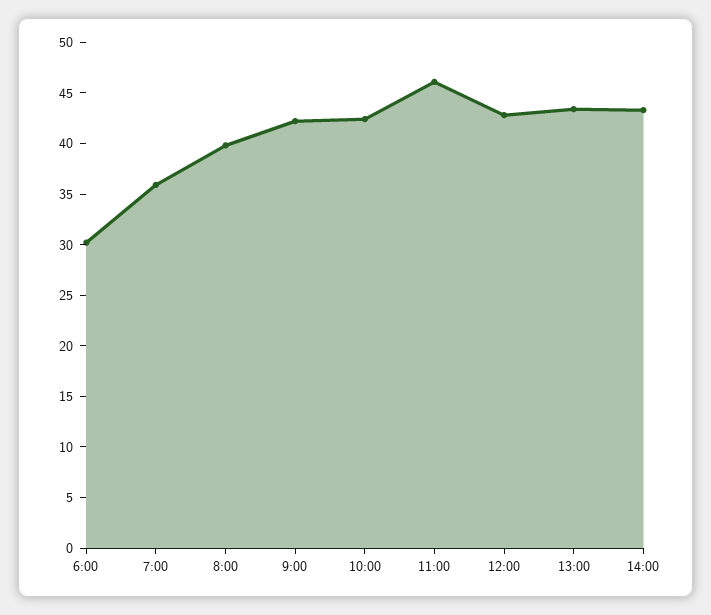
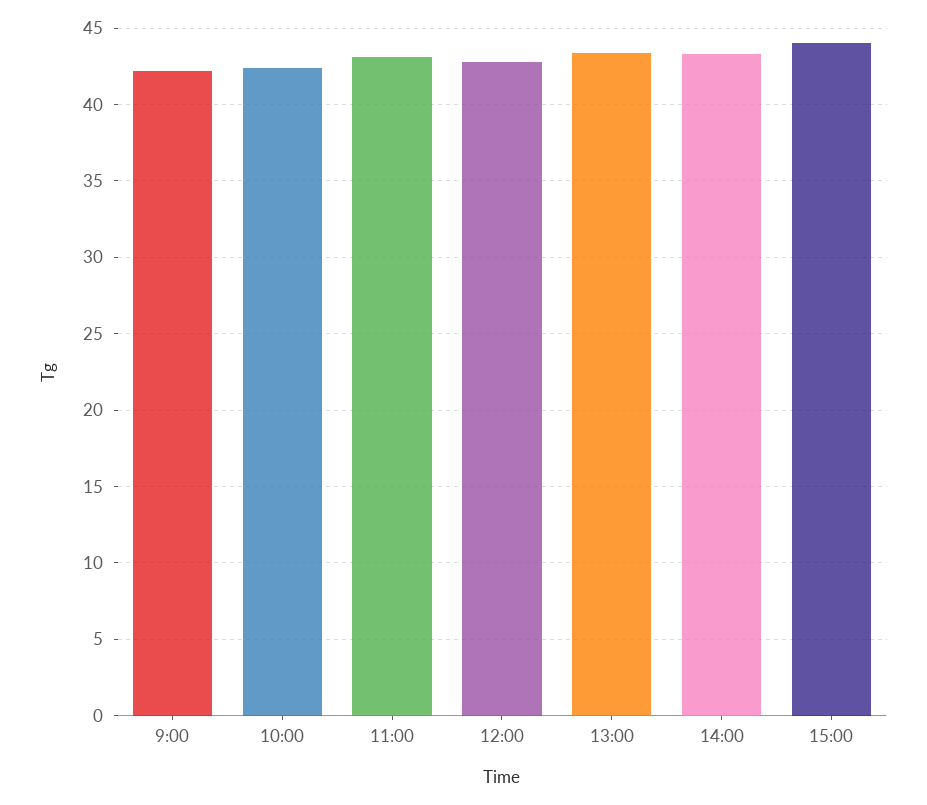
6:00: 30 -> none
7:00: 36 -> none
8:00: 40 -> none
11:00: 46 -> 43
15:00: none -> 44

